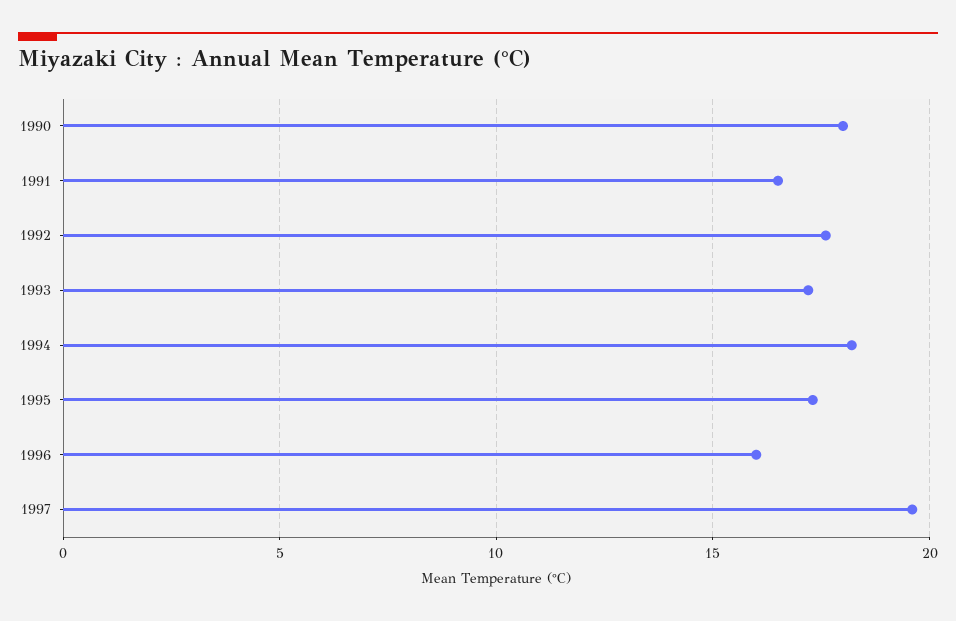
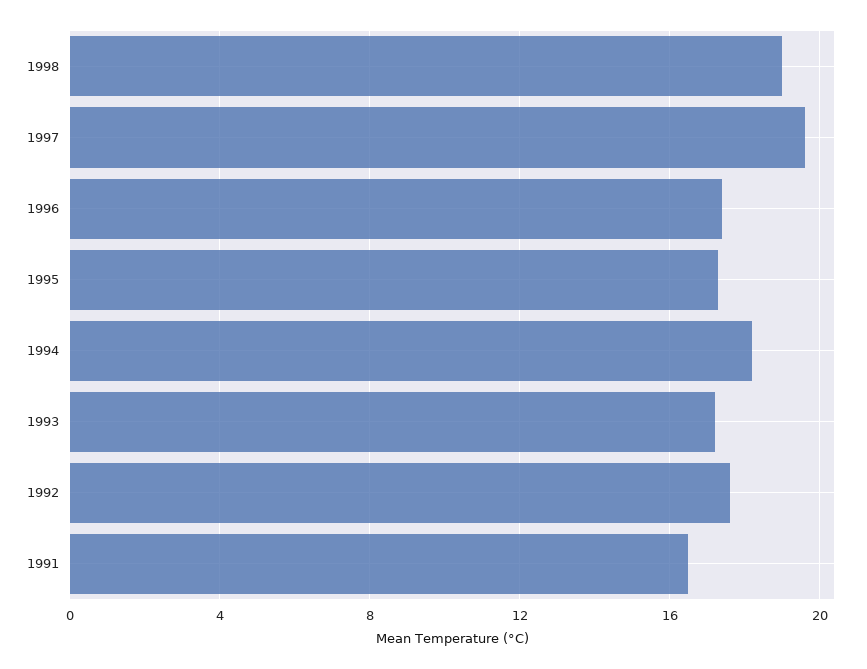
1990: 18 -> none
1996: 16 -> 17.5
1998: none -> 19

